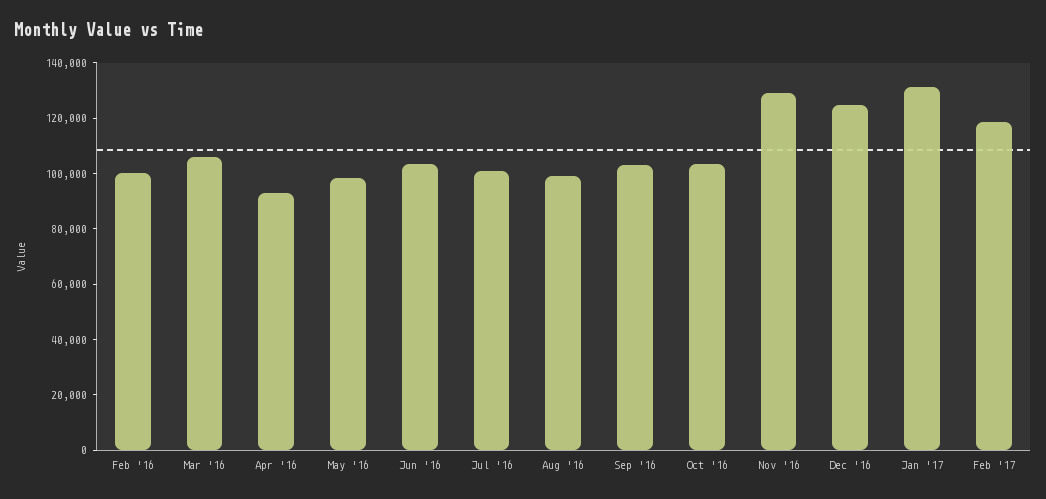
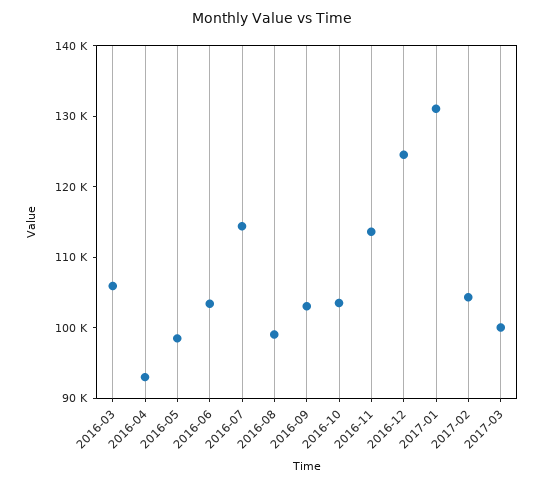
Feb '16: 100000 -> none
Jul '16: 100000 -> 114000
Nov '16: 130000 -> 114000
Feb '17: 120000 -> 104000
2017-03: none -> 100000

